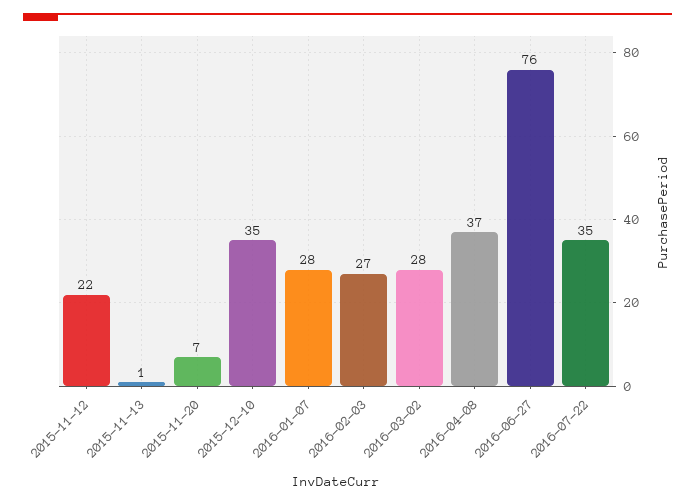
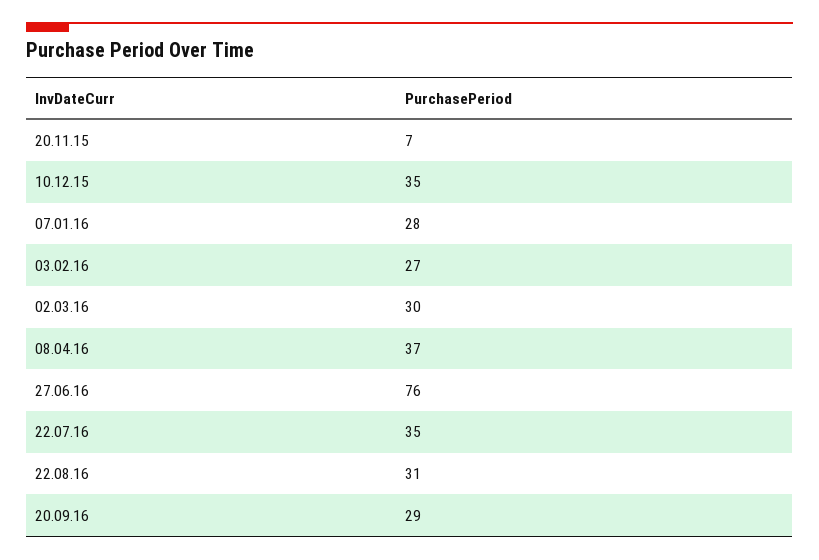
2015-11-12: 22 -> none
2015-11-13: 1 -> none
2016-03-02: 28 -> 30
22.08.16: none -> 31
20.09.16: none -> 29

